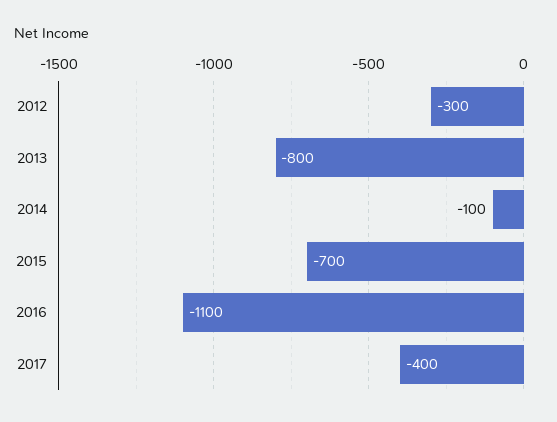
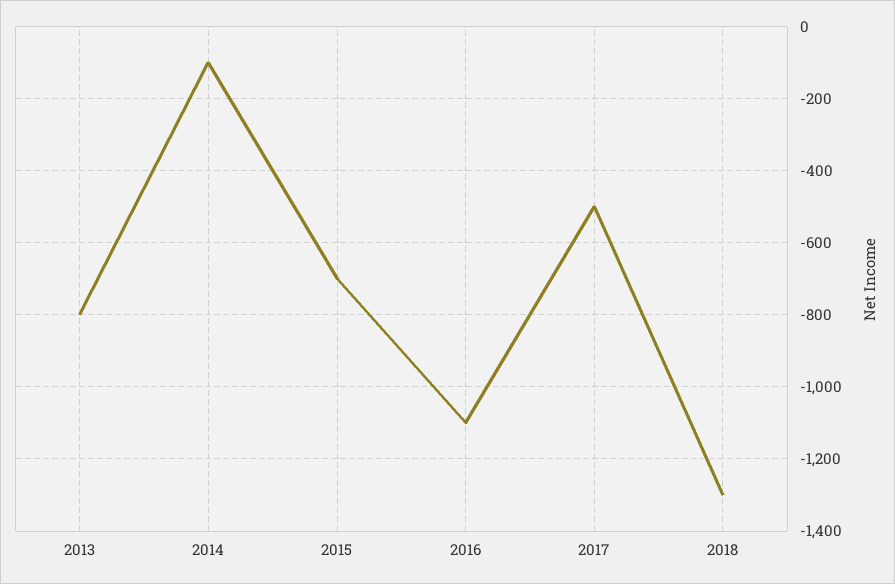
2012: -300 -> none
2017: -400 -> -500
2018: none -> -1300

